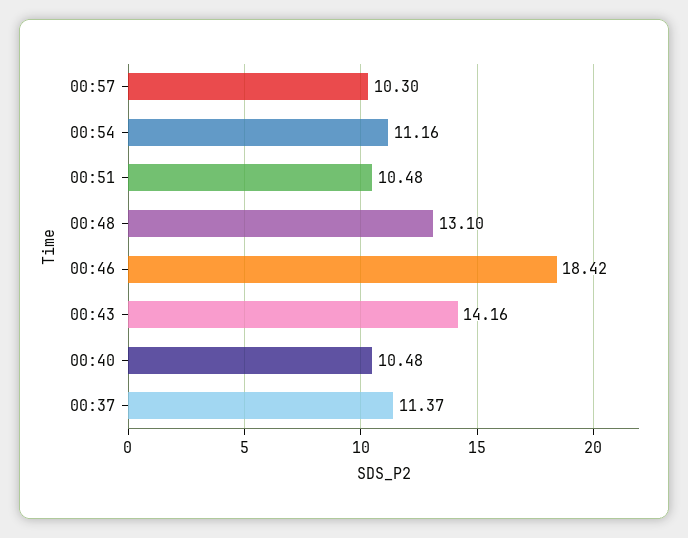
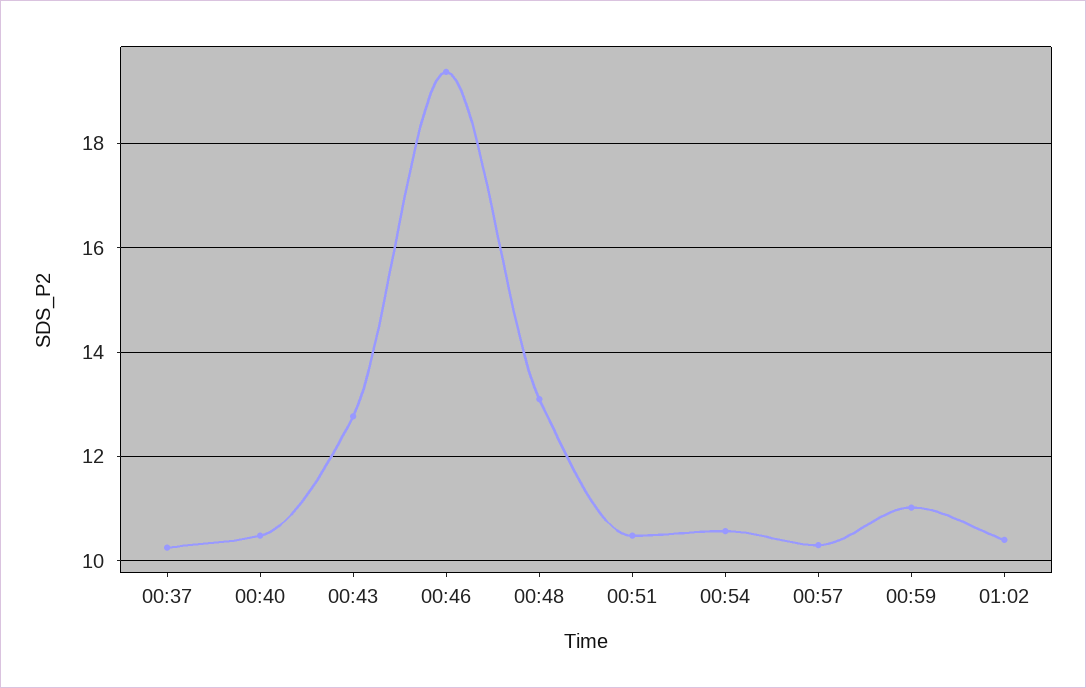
00:54: 11.16 -> 10.6
00:46: 18.42 -> 19.4
00:43: 14.16 -> 12.8
00:37: 11.37 -> 10.2
00:59: none -> 11
01:02: none -> 10.4

